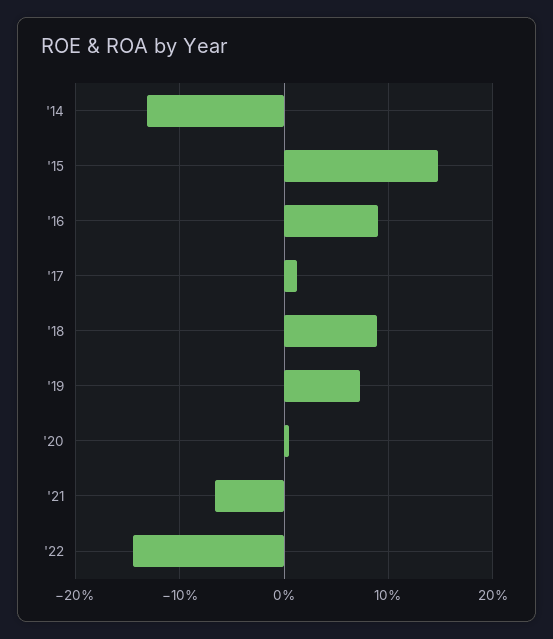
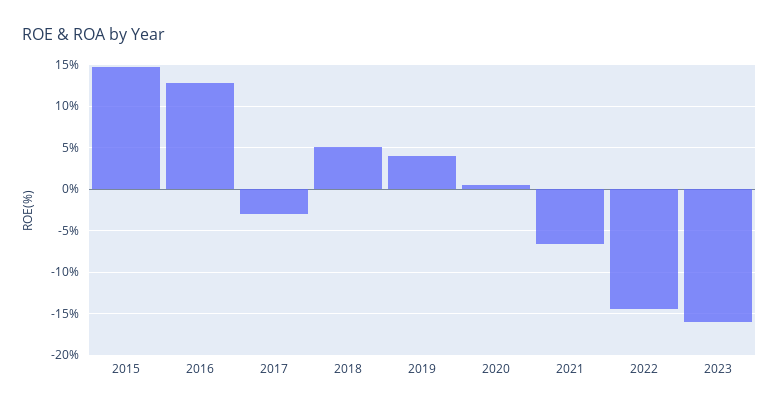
'14: -13 -> none
'16: 9 -> 13
'17: 1 -> -3
'18: 9 -> 5
'19: 7 -> 4
2023: none -> -16

